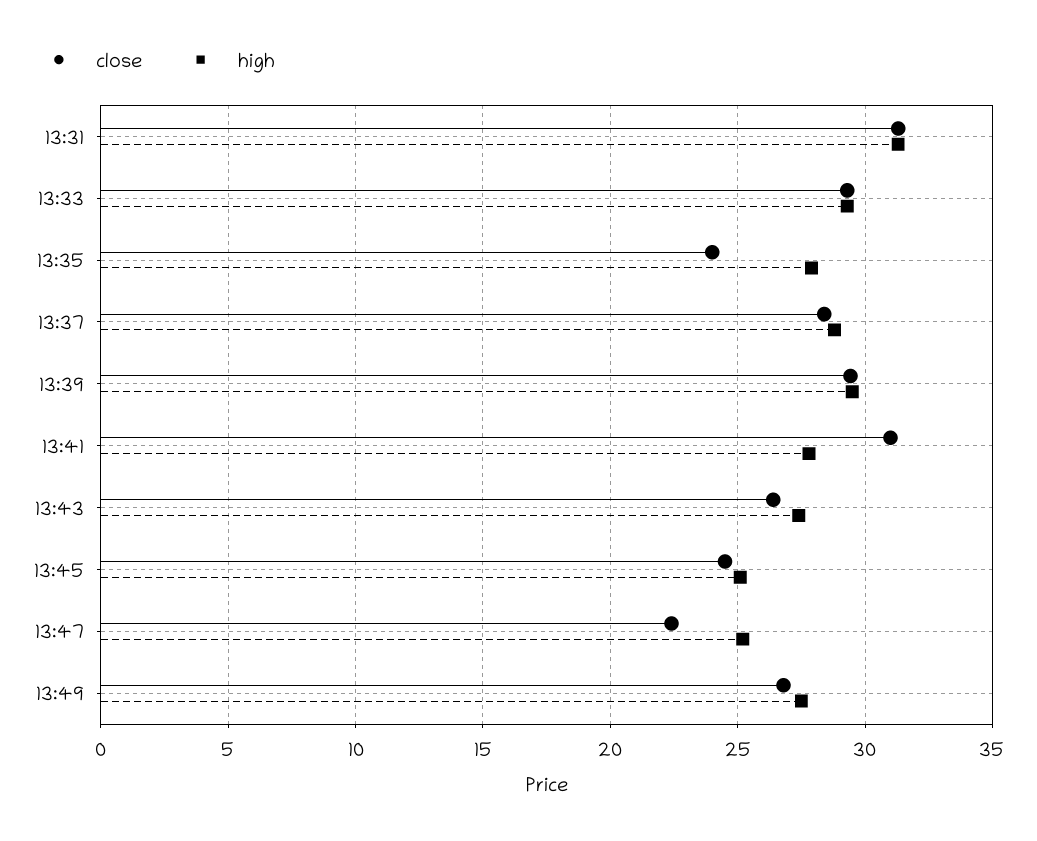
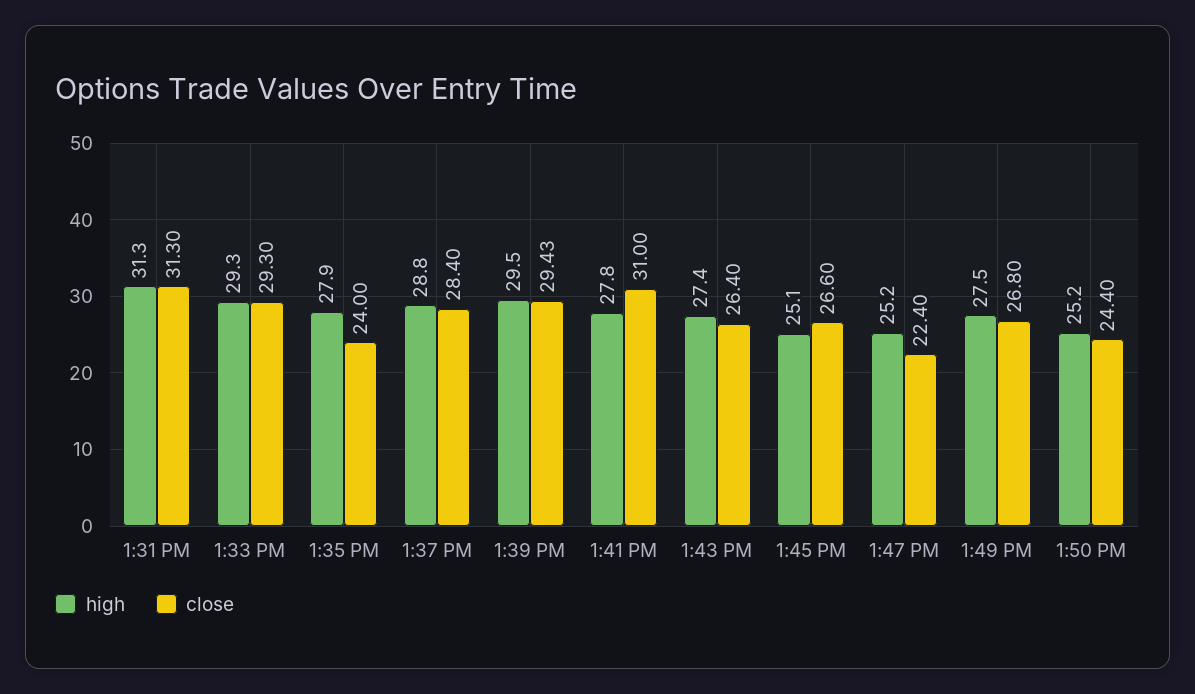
close, 13:45: 24.5 -> 26.6
high, 1:50 PM: none -> 25.2
close, 1:50 PM: none -> 24.4

